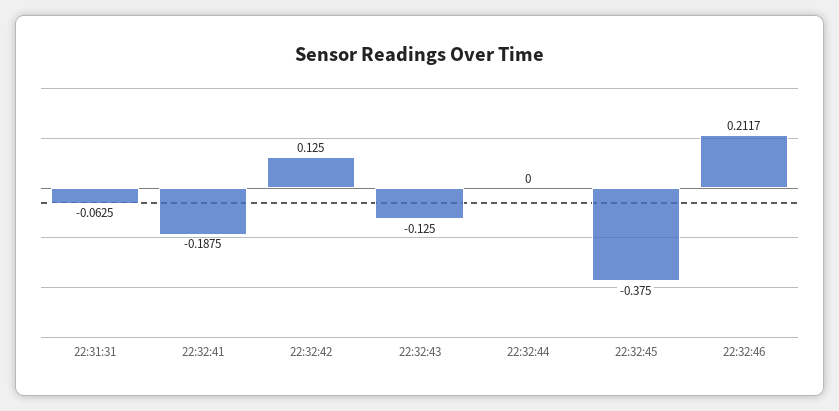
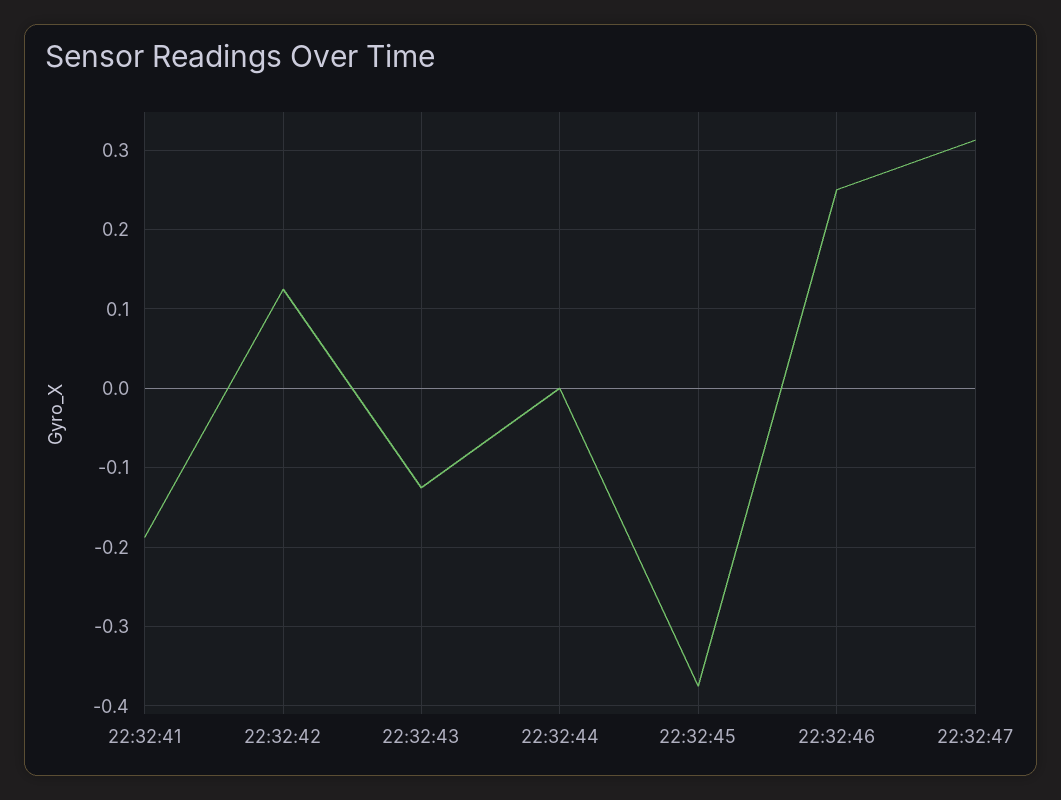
22:31:31: -0.0625 -> none
22:32:46: 0.2117 -> 0.25
22:32:47: none -> 0.31

